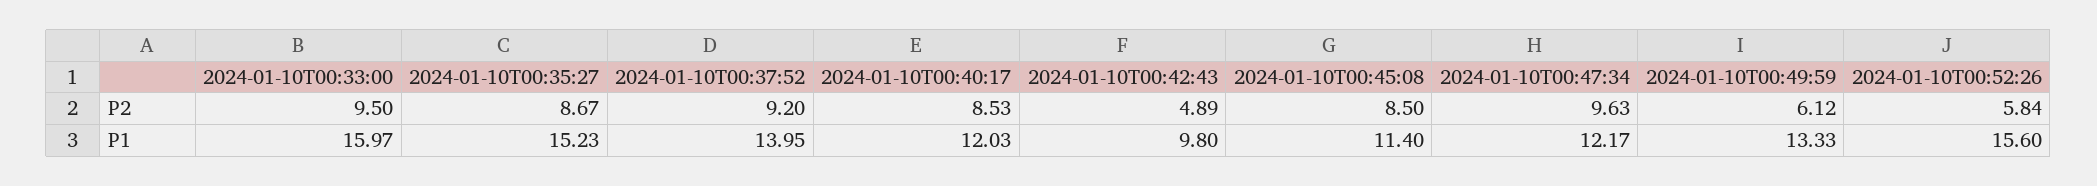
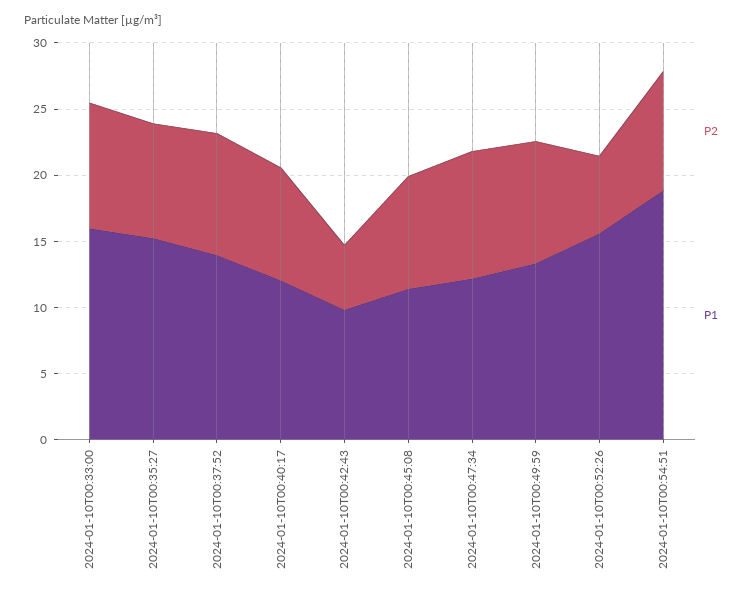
P2, 2024-01-10T00:49:59: 6.12 -> 9
P2, 2024-01-10T00:54:51: none -> 9
P1, 2024-01-10T00:54:51: none -> 19

